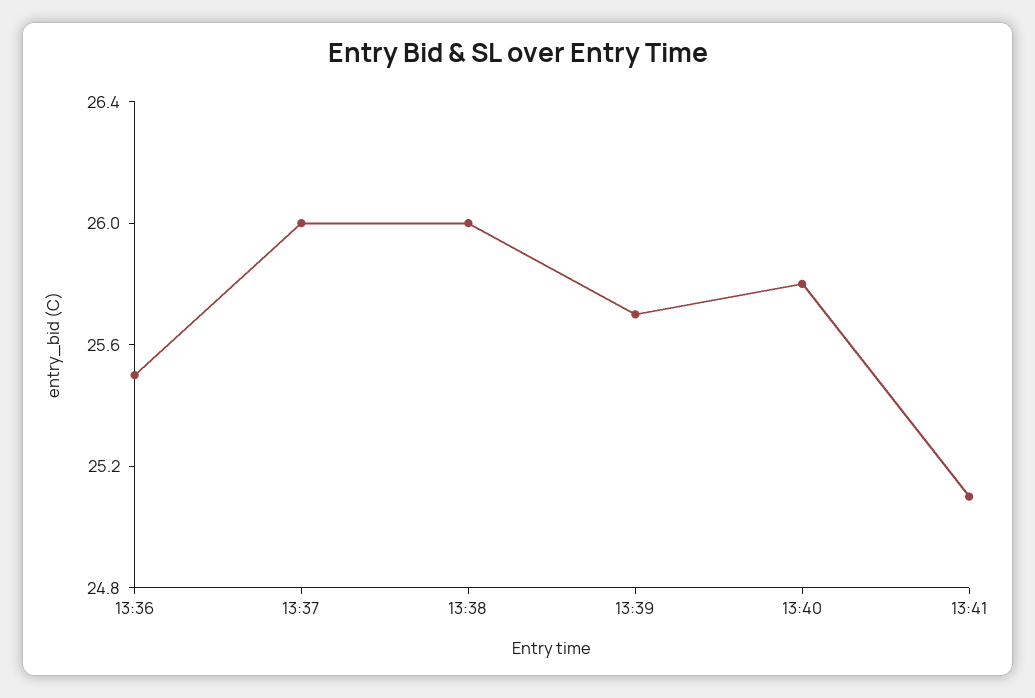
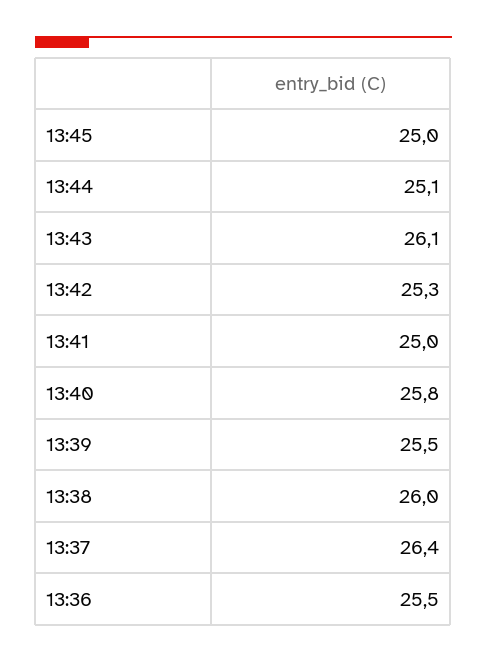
13:37: 26 -> 26.4
13:39: 25.7 -> 25.5
13:41: 25.1 -> 25
13:45: none -> 25
13:44: none -> 25.1
13:43: none -> 26.1
13:42: none -> 25.3

